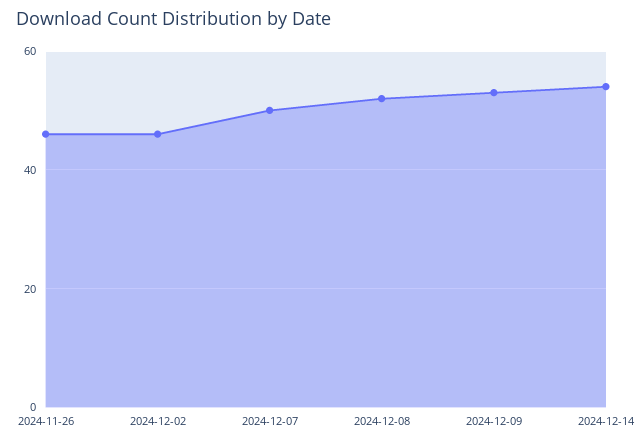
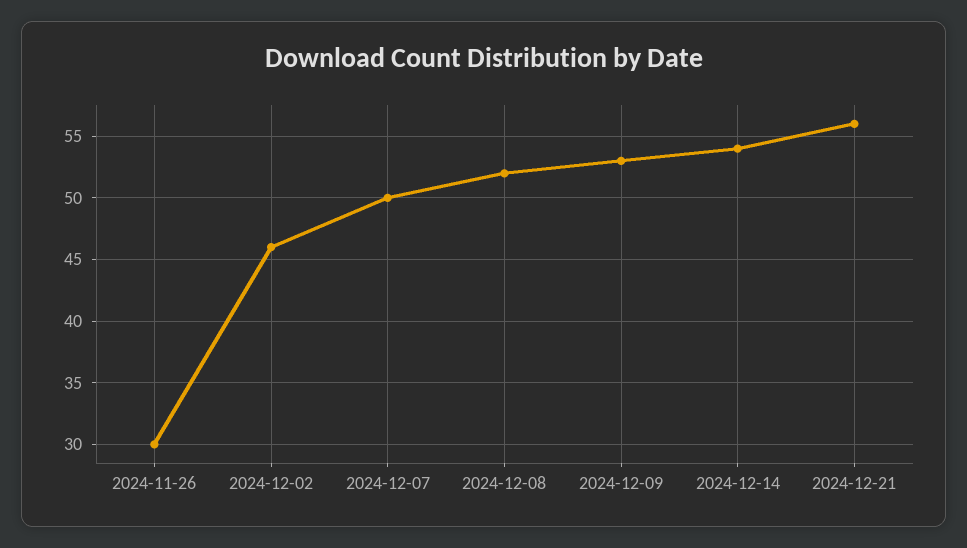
2024-11-26: 45 -> 30
2024-12-21: none -> 56

